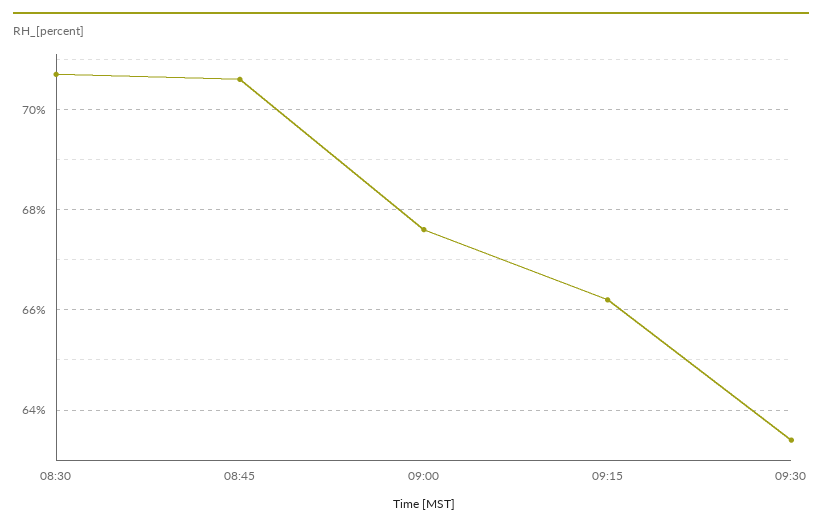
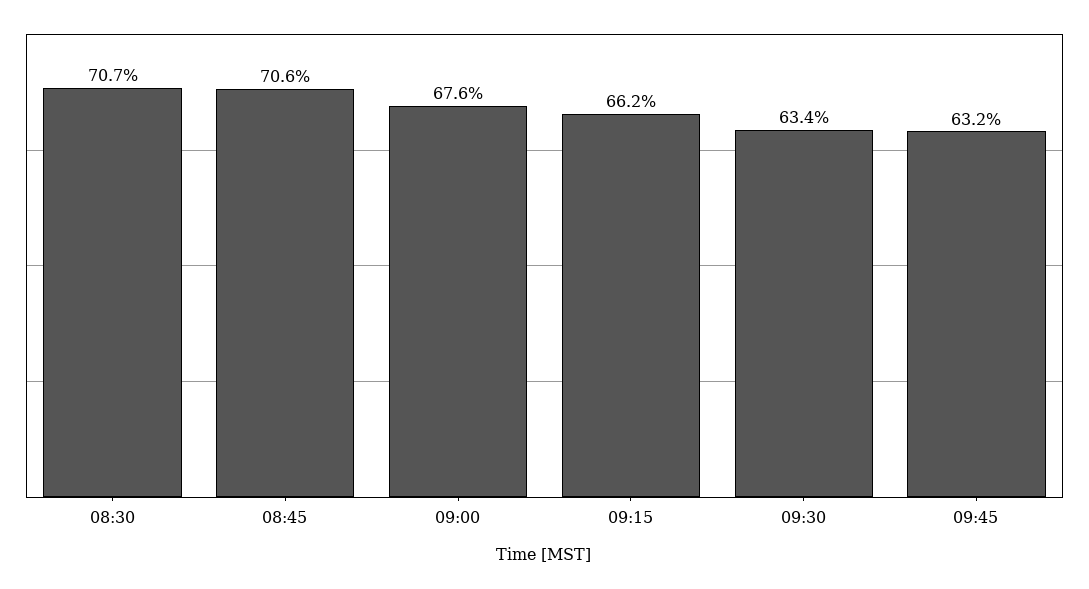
09:45: none -> 63.2

